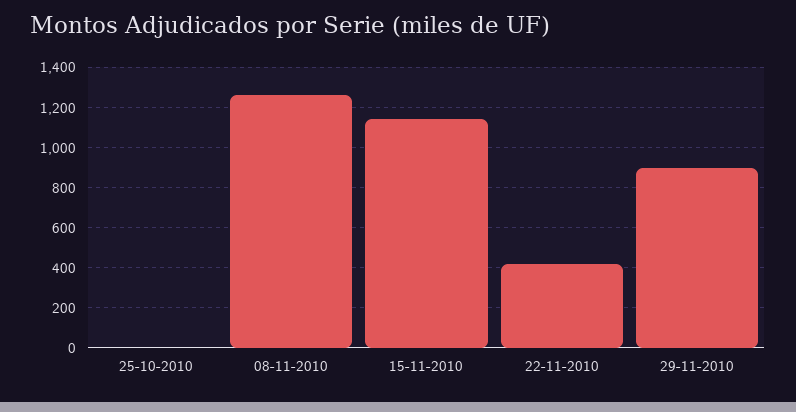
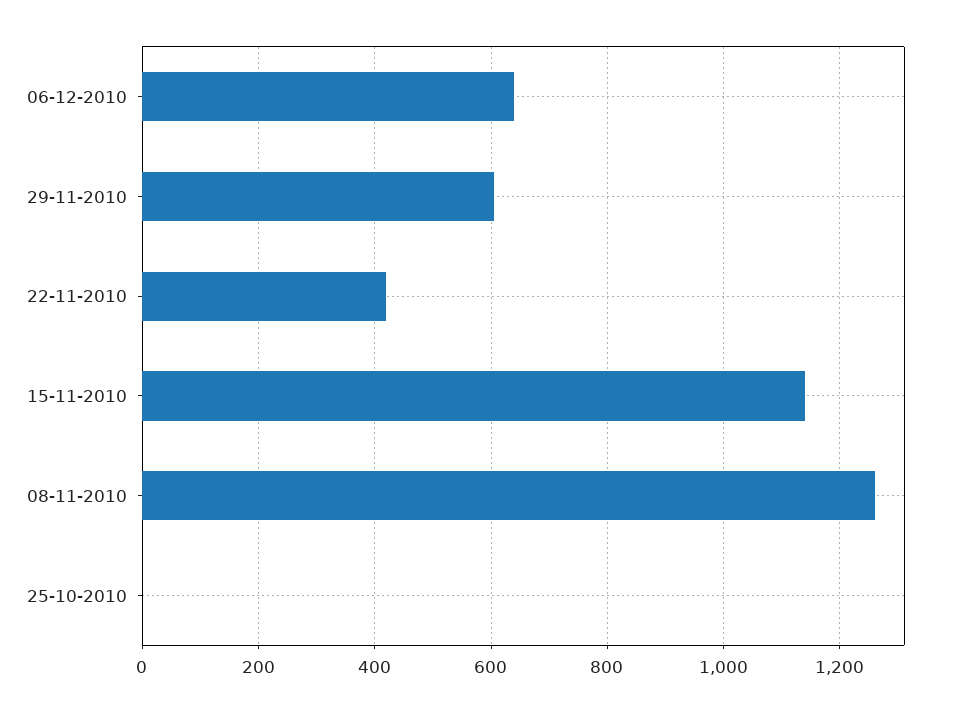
29-11-2010: 900 -> 600
06-12-2010: none -> 640

